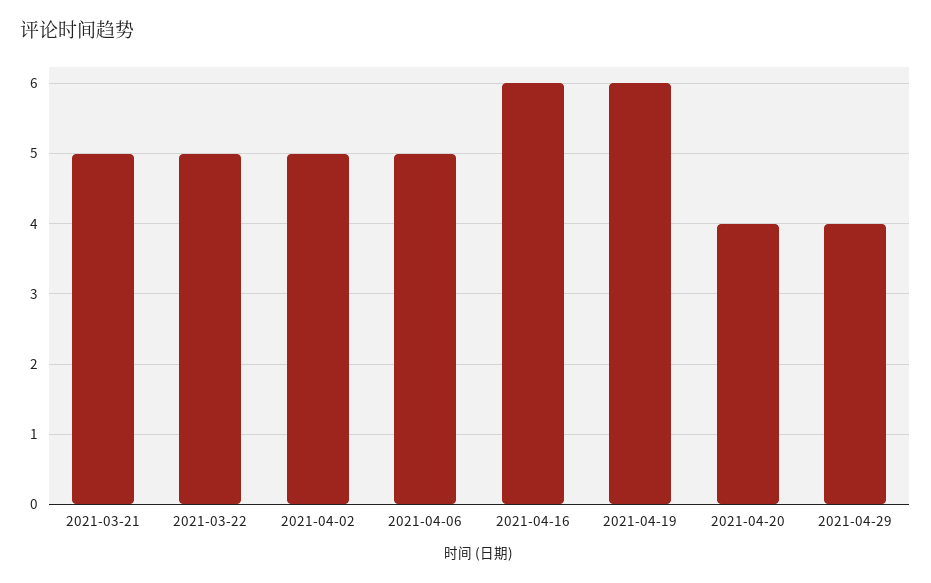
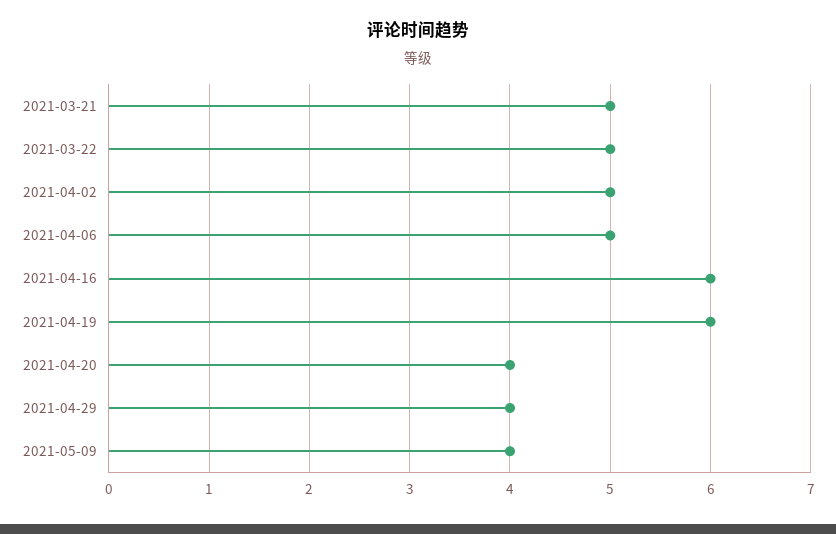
2021-05-09: none -> 4

